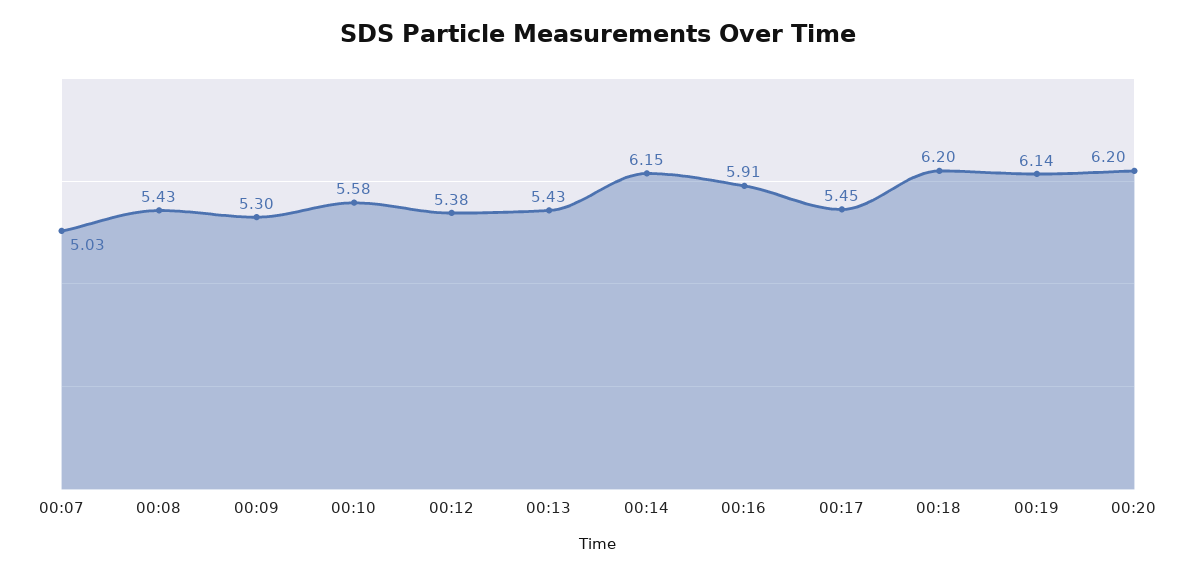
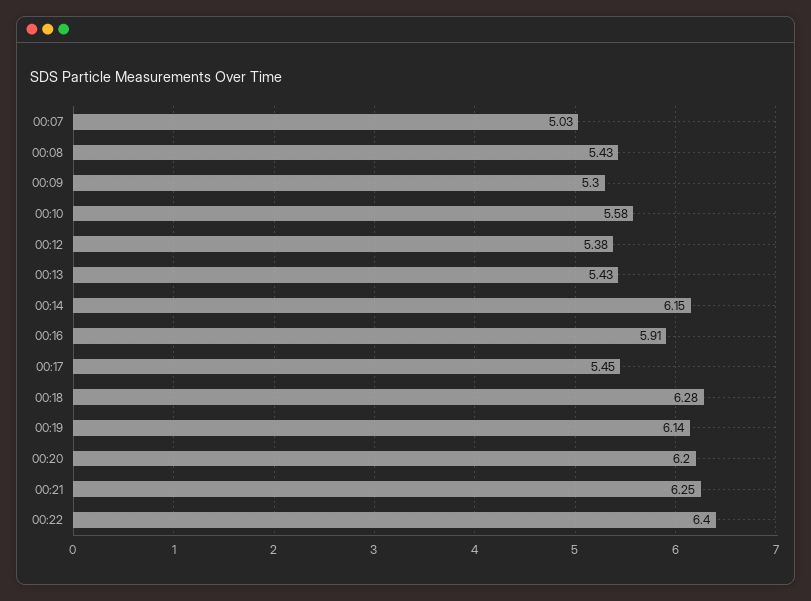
00:18: 6.2 -> 6.28
00:21: none -> 6.25
00:22: none -> 6.4

